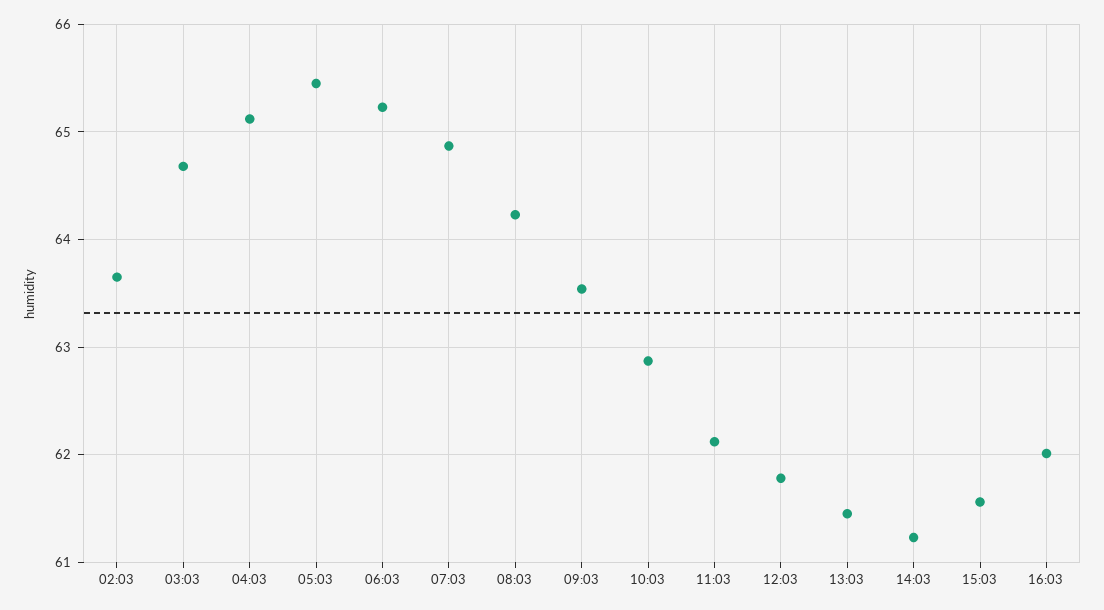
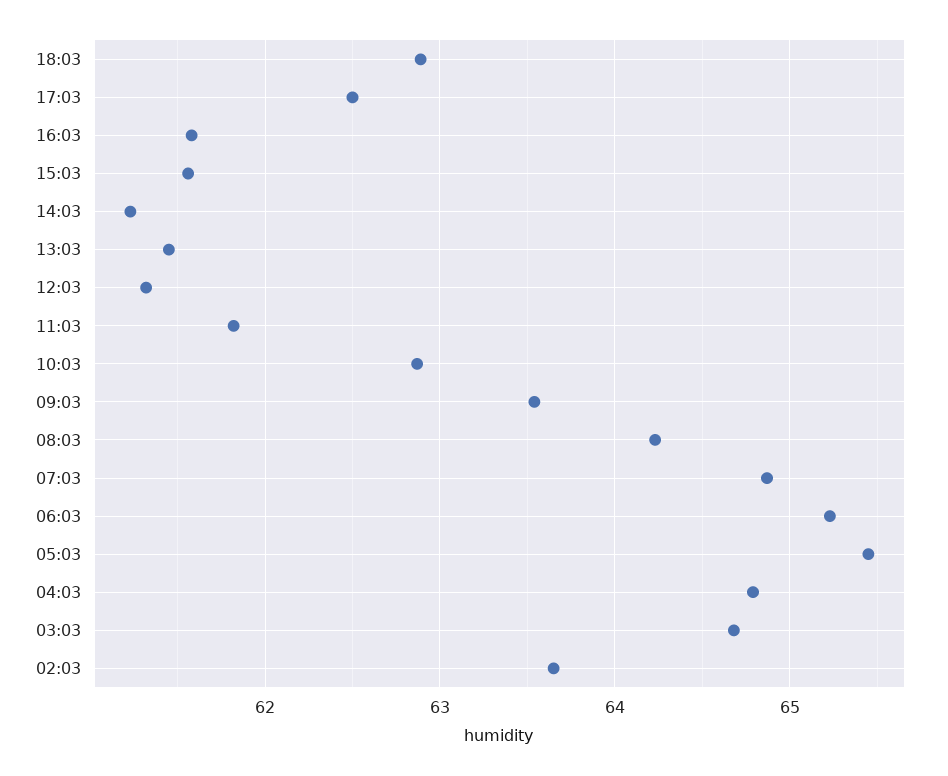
04:03: 65.1 -> 64.8
11:03: 62.1 -> 61.8
12:03: 61.8 -> 61.3
16:03: 62 -> 61.6
18:03: none -> 62.9
17:03: none -> 62.5

